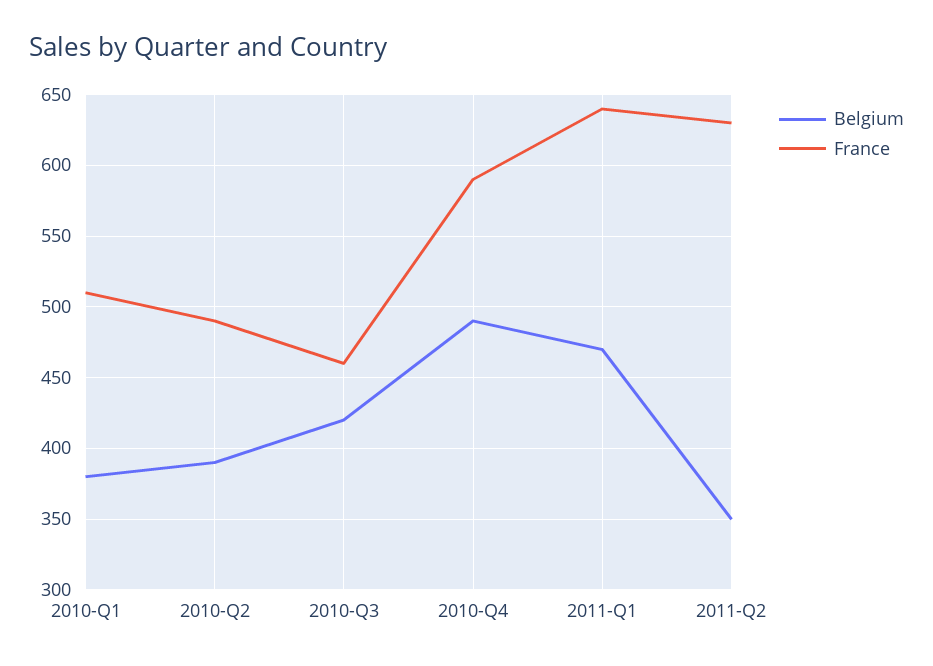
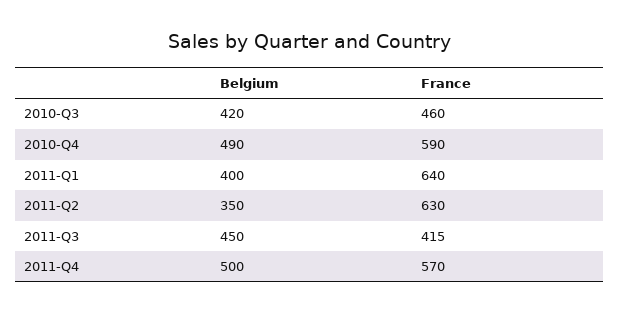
Belgium, 2010-Q1: 380 -> none
France, 2010-Q1: 510 -> none
Belgium, 2010-Q2: 390 -> none
France, 2010-Q2: 490 -> none
Belgium, 2011-Q1: 470 -> 400
Belgium, 2011-Q3: none -> 450
France, 2011-Q3: none -> 415
Belgium, 2011-Q4: none -> 500
France, 2011-Q4: none -> 570

